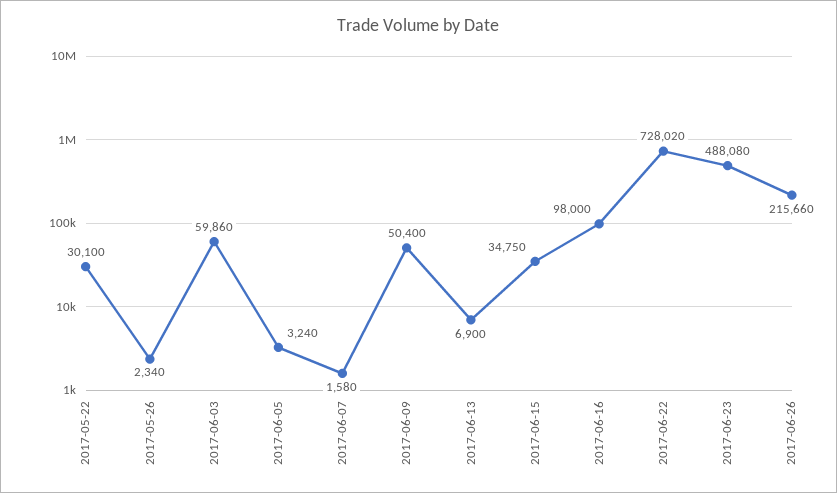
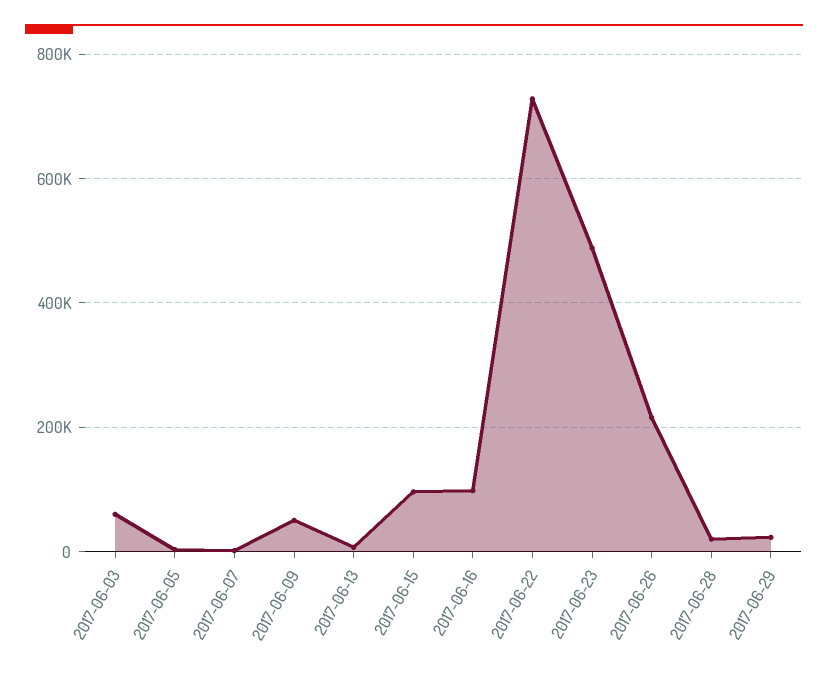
2017-05-22: 30100 -> none
2017-05-26: 2340 -> none
2017-06-15: 34750 -> 100000
2017-06-28: none -> 20000
2017-06-29: none -> 20000

